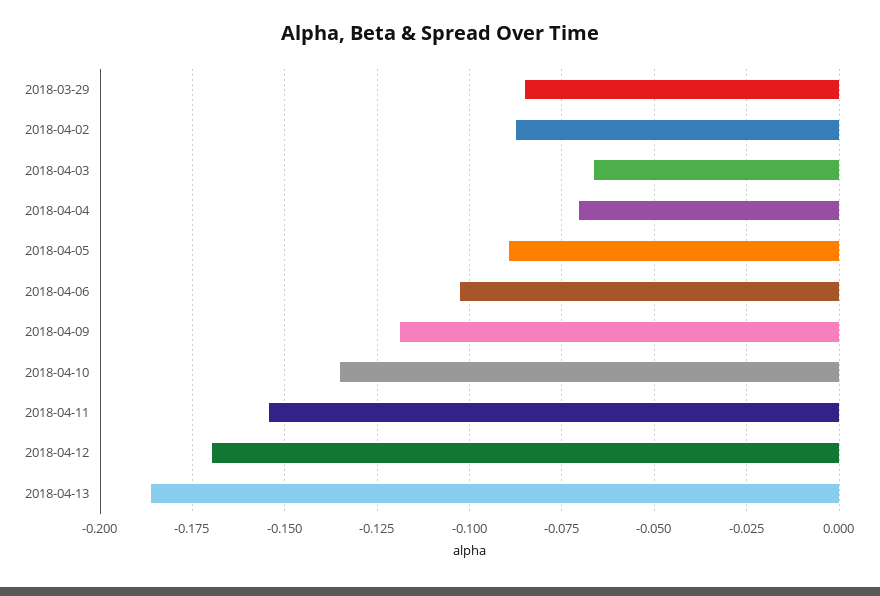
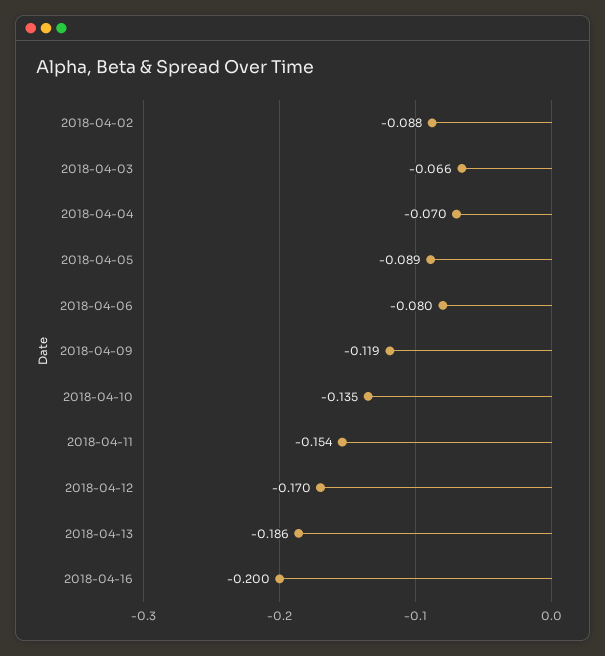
2018-03-29: -0.085 -> none
2018-04-06: -0.1025 -> -0.08
2018-04-16: none -> -0.2

